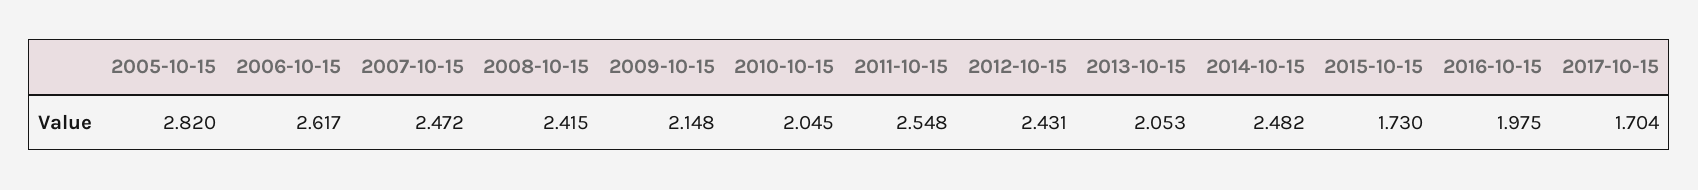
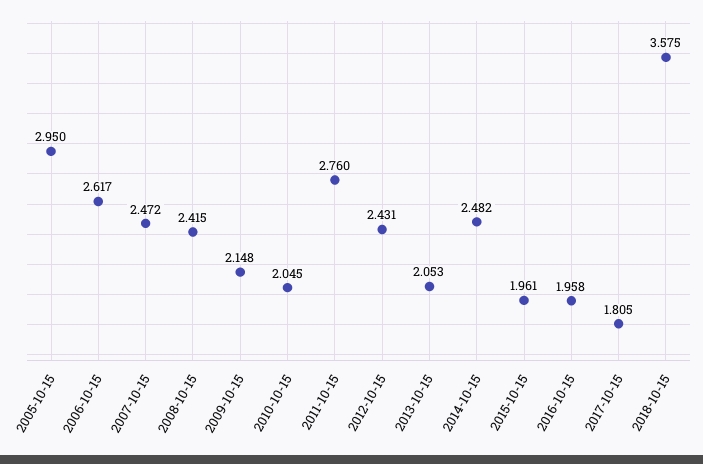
2005-10-15: 2.82 -> 2.95
2011-10-15: 2.548 -> 2.76
2015-10-15: 1.73 -> 1.961
2016-10-15: 1.975 -> 1.958
2017-10-15: 1.704 -> 1.805
2018-10-15: none -> 3.575

